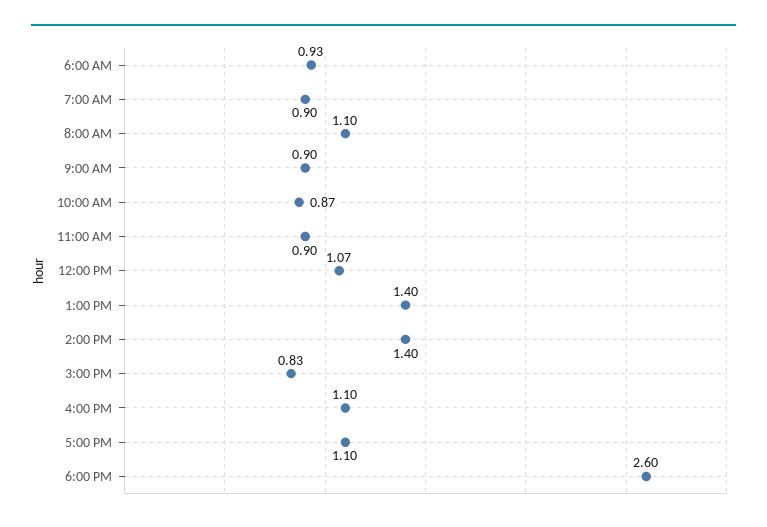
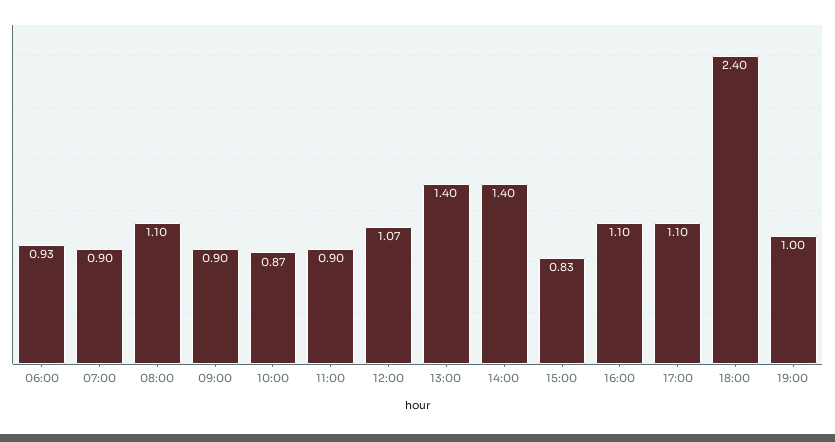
6:00 PM: 2.6 -> 2.4
19:00: none -> 1

